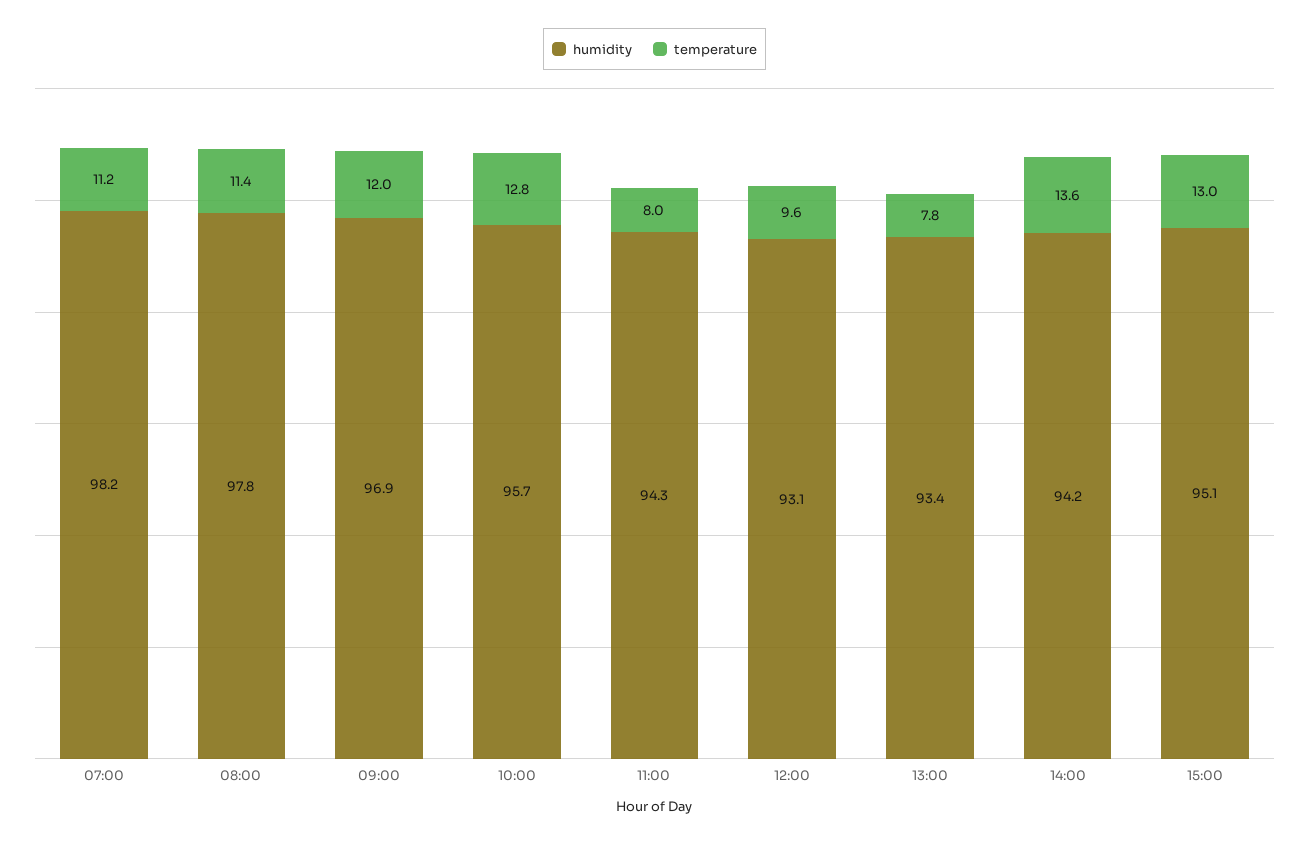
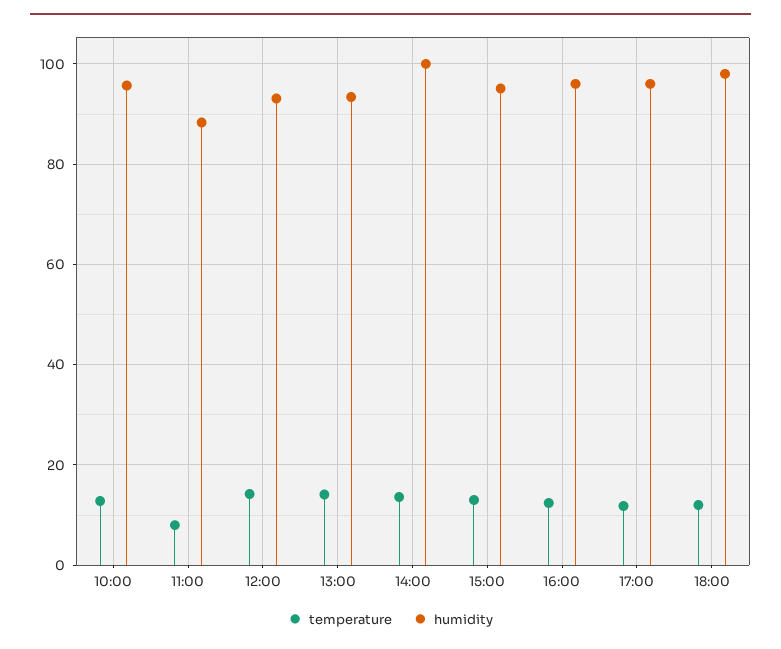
humidity, 07:00: 98.2 -> none
temperature, 07:00: 11.2 -> none
humidity, 08:00: 97.8 -> none
temperature, 08:00: 11.4 -> none
humidity, 09:00: 96.9 -> none
temperature, 09:00: 12 -> none
humidity, 11:00: 94.3 -> 88
temperature, 12:00: 9.6 -> 14
temperature, 13:00: 7.8 -> 14
humidity, 14:00: 94.2 -> 100
temperature, 16:00: none -> 12
humidity, 16:00: none -> 96
temperature, 17:00: none -> 12
humidity, 17:00: none -> 96
temperature, 18:00: none -> 12
humidity, 18:00: none -> 98

